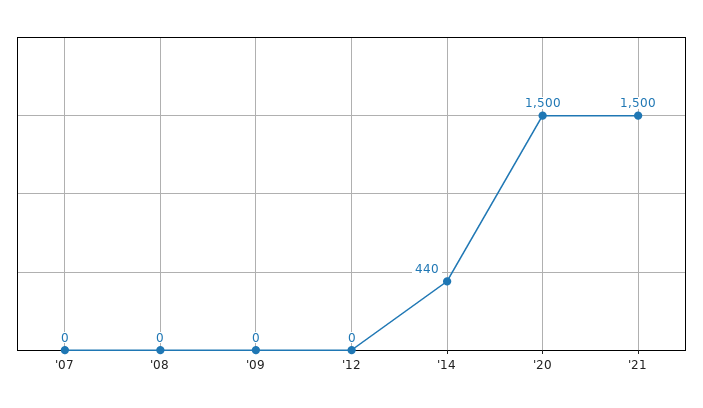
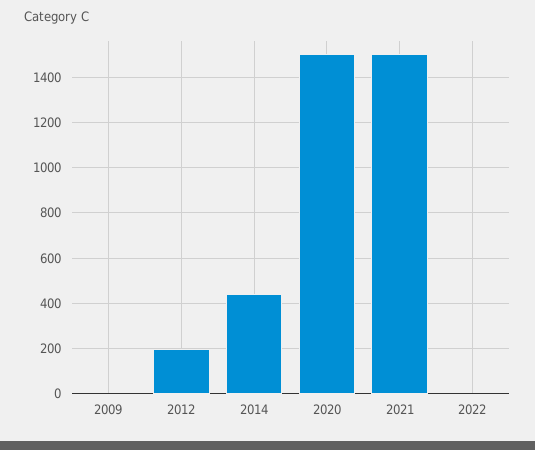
'07: 0 -> none
'08: 0 -> none
'12: 0 -> 200
2022: none -> 0

